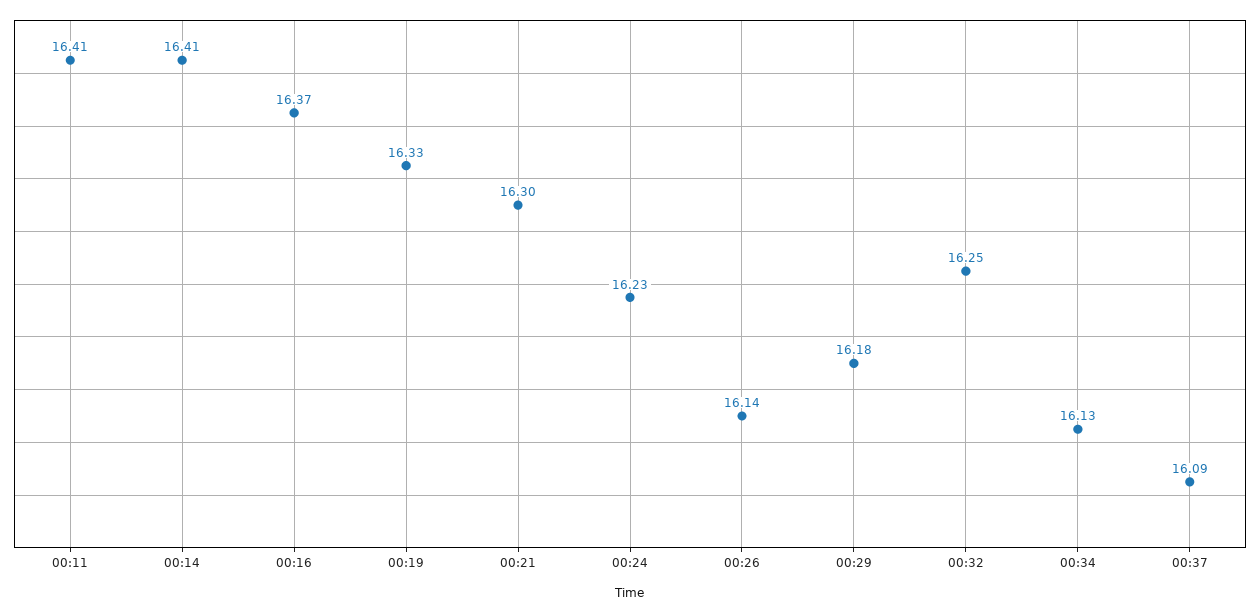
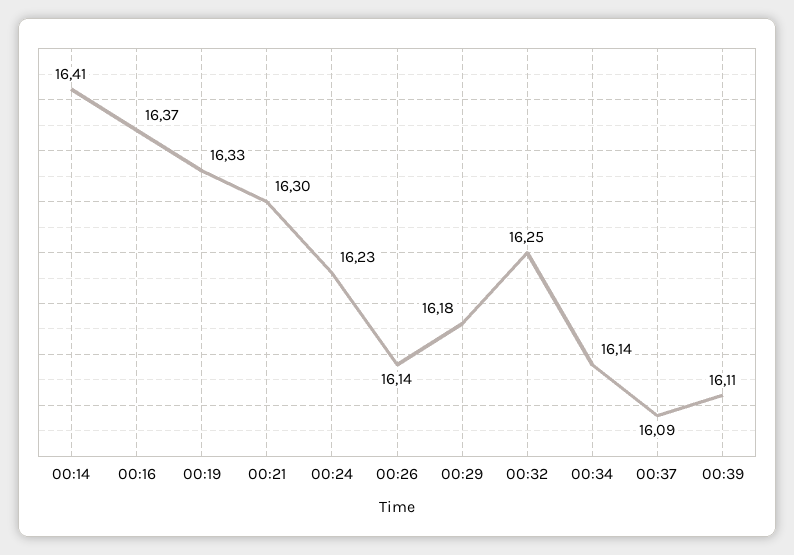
00:11: 16.41 -> none
00:34: 16.13 -> 16.14
00:39: none -> 16.11

